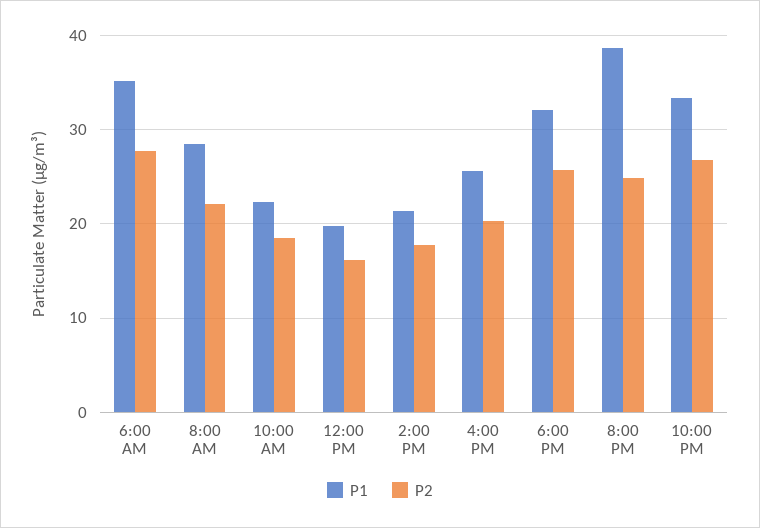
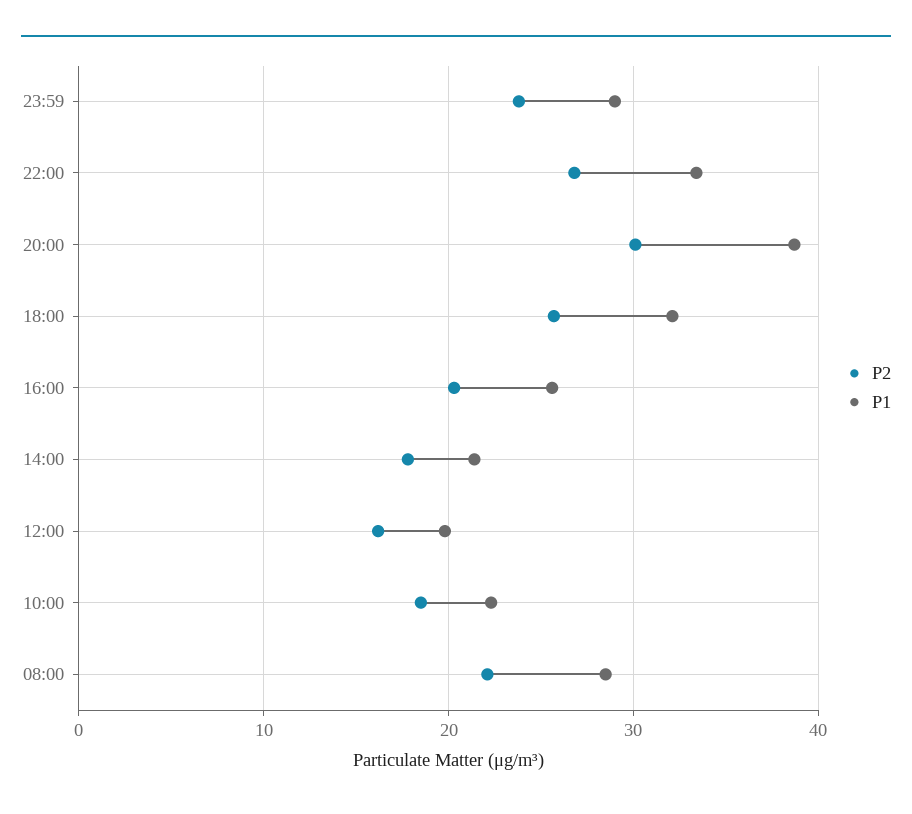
P1, 6:00 AM: 35 -> none
P2, 6:00 AM: 28 -> none
P2, 8:00 PM: 25 -> 30
P2, 23:59: none -> 24
P1, 23:59: none -> 29

